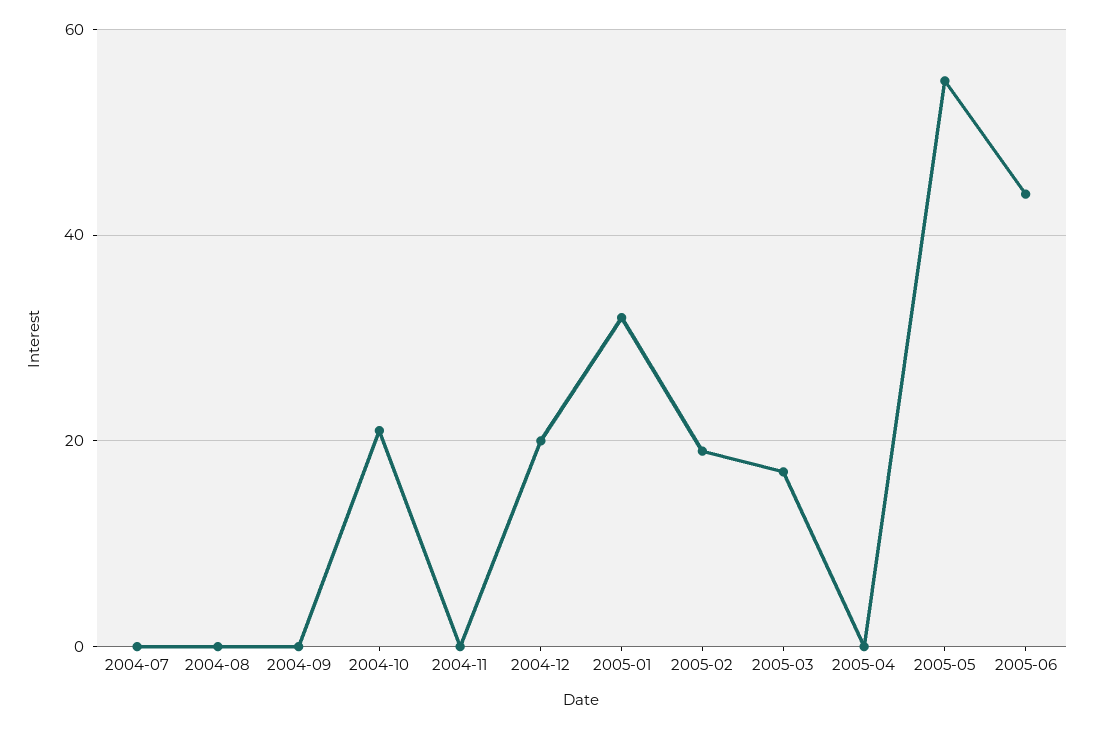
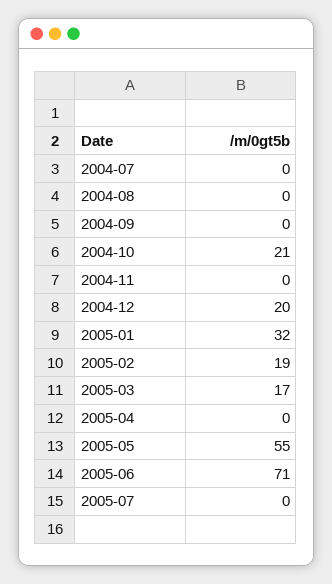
2005-06: 45 -> 71
2005-07: none -> 0

